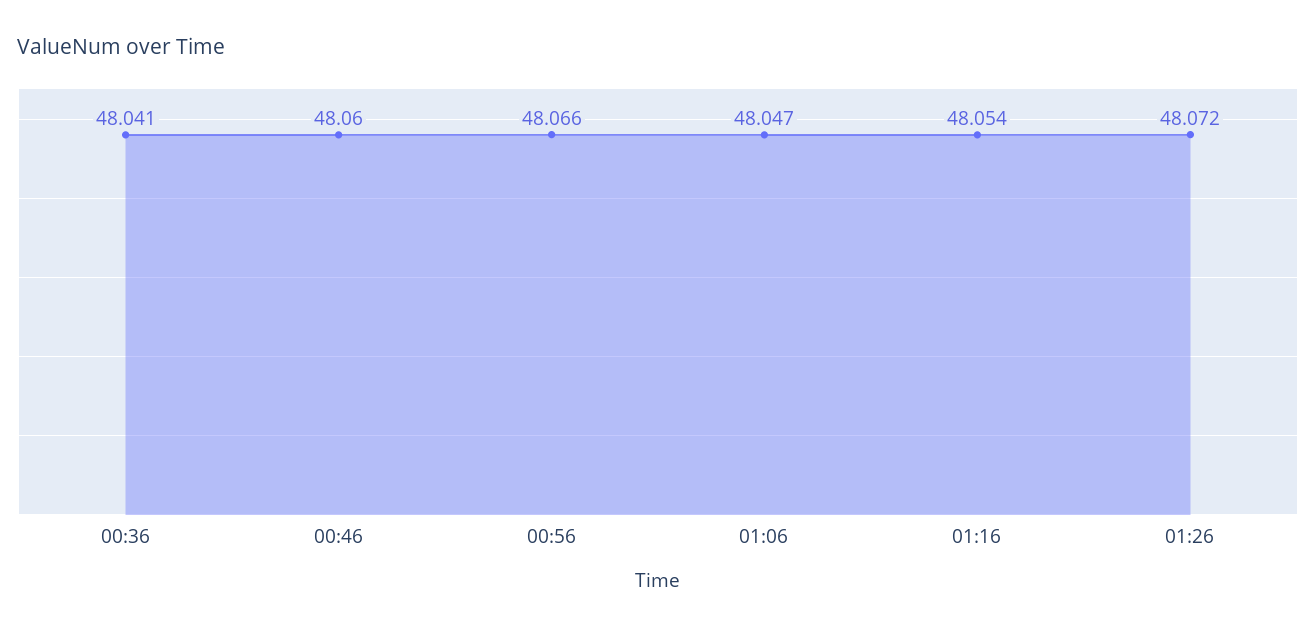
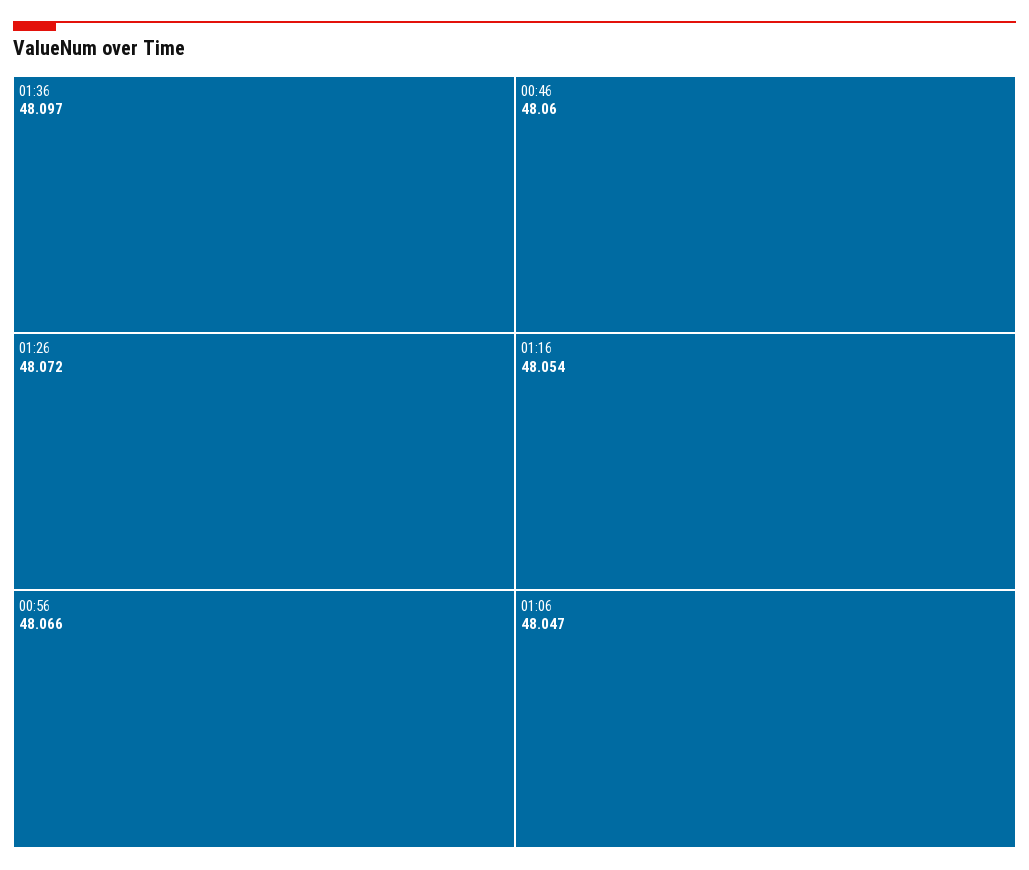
00:36: 48.041 -> none
01:36: none -> 48.097

